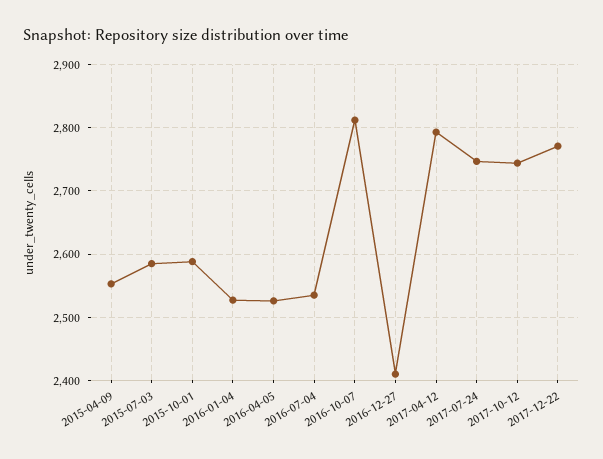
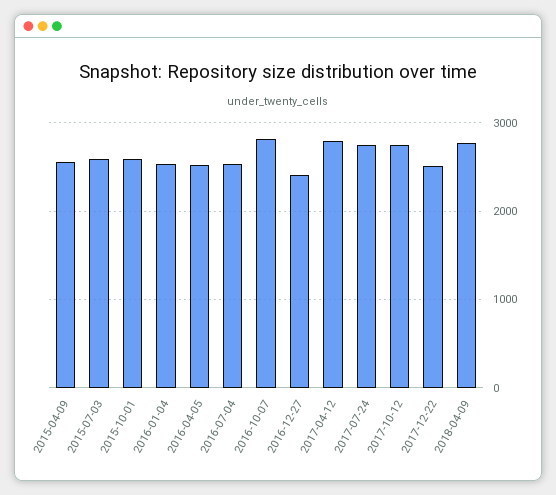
2017-12-22: 2770 -> 2500
2018-04-09: none -> 2800

